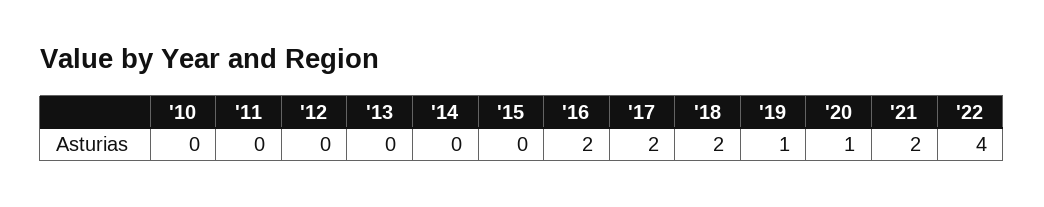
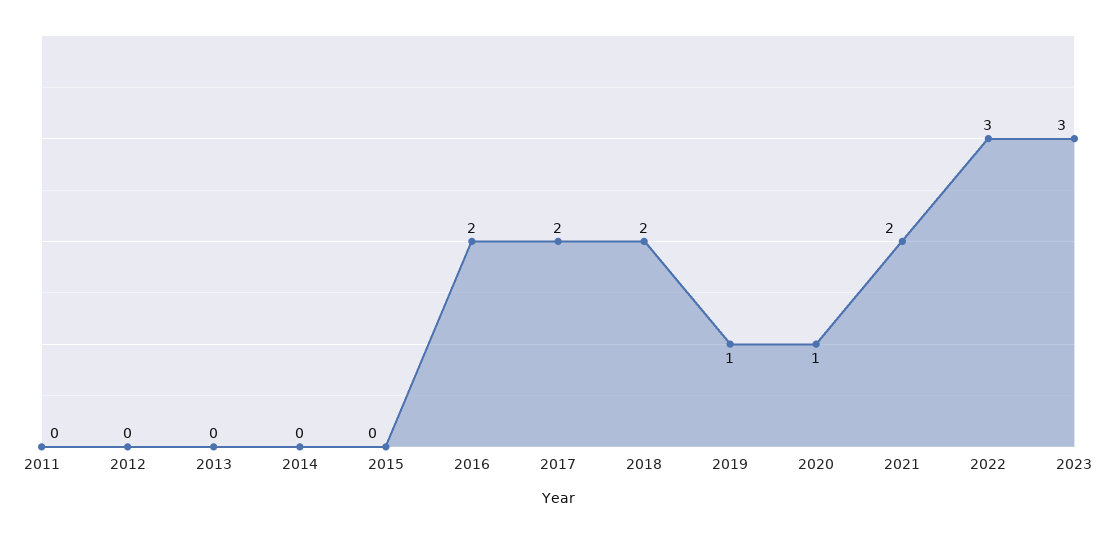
'10: 0 -> none
'22: 4 -> 3
2023: none -> 3

